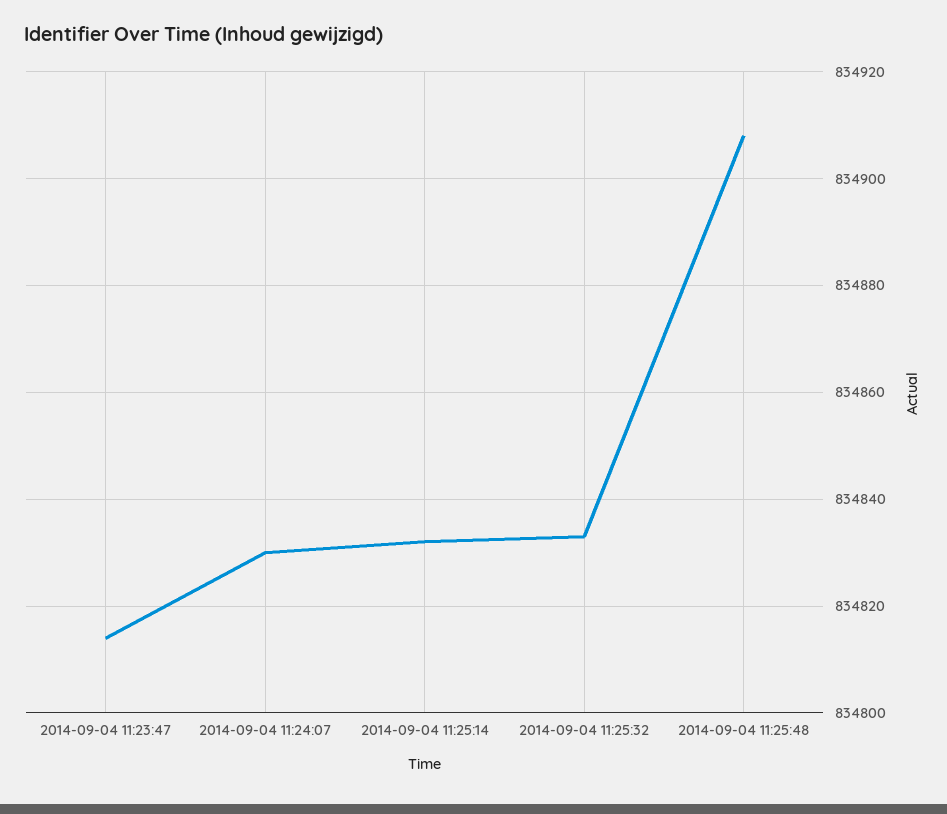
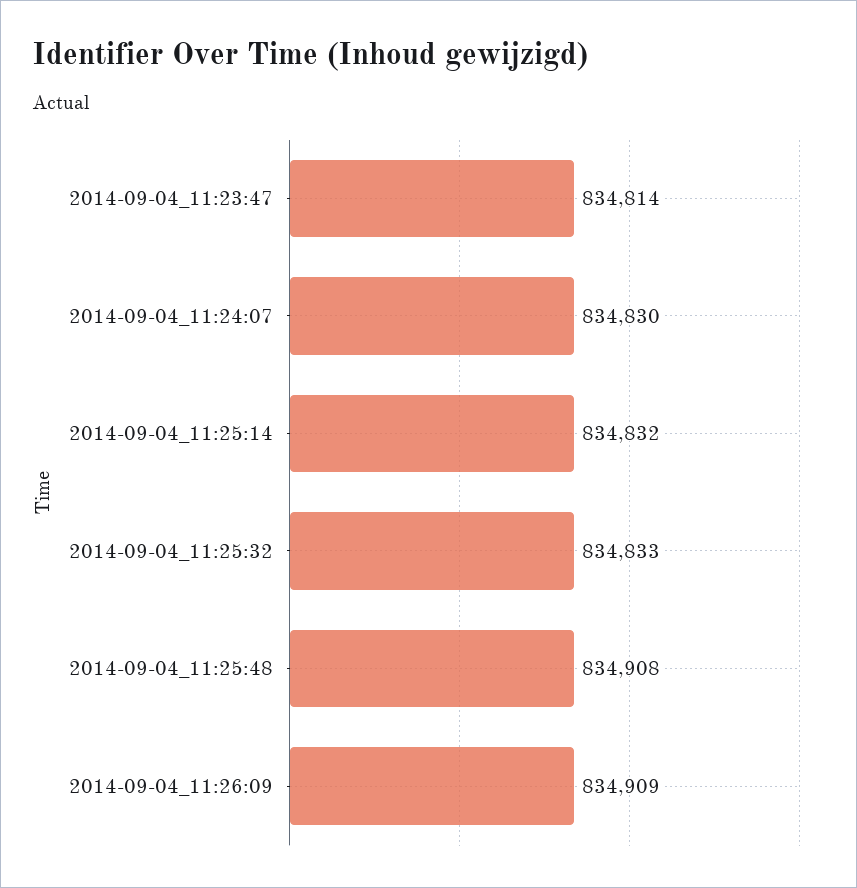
2014-09-04_11:26:09: none -> 834909

